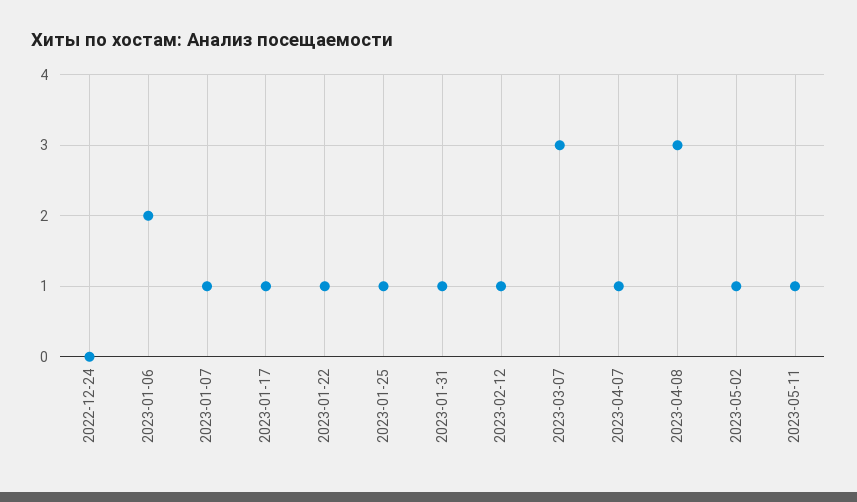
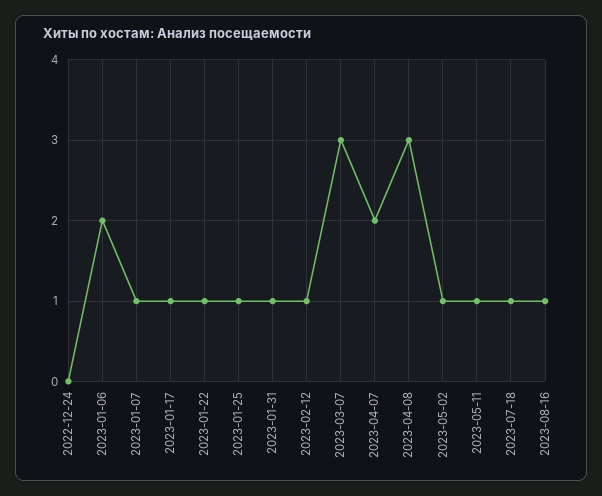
2023-04-07: 1 -> 2
2023-07-18: none -> 1
2023-08-16: none -> 1

